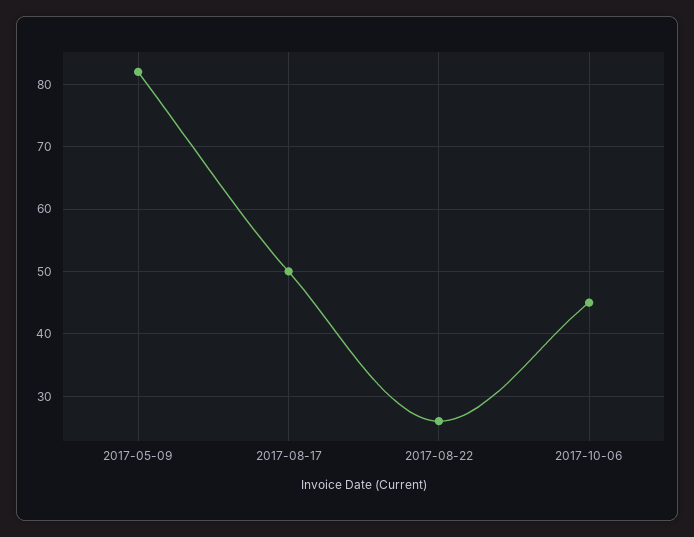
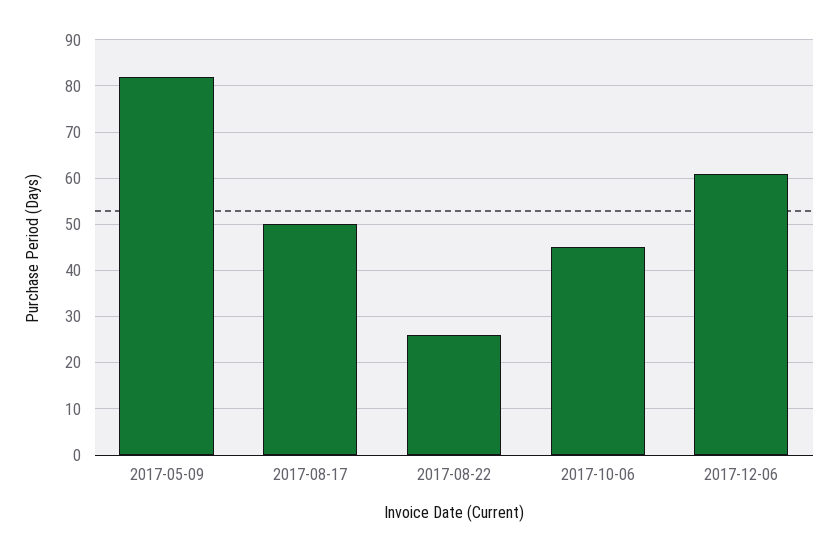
2017-12-06: none -> 60

